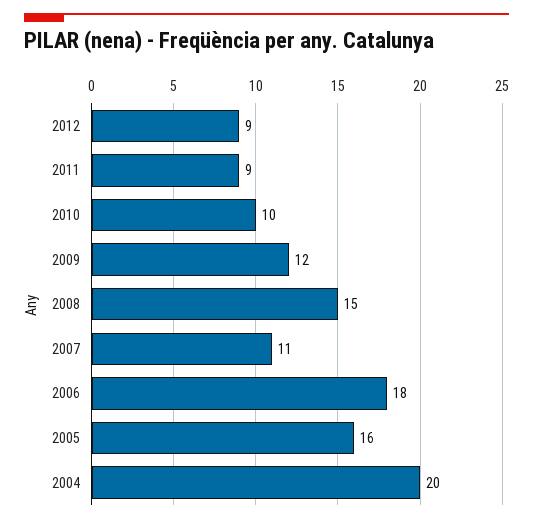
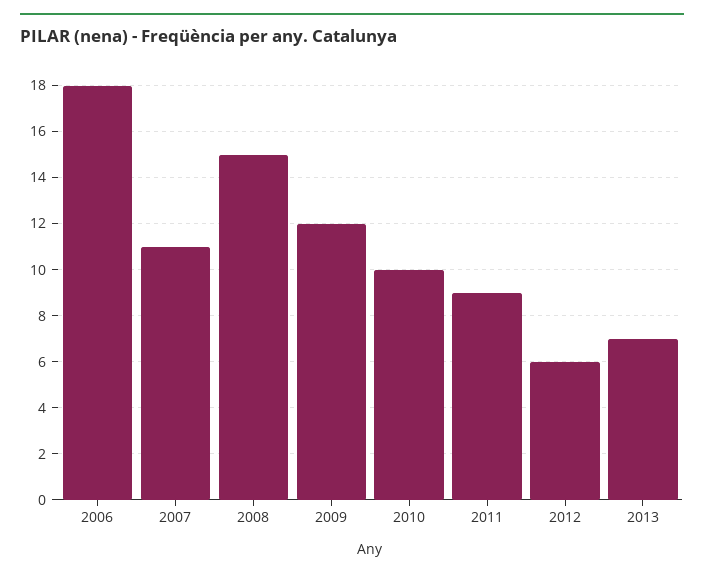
2012: 9 -> 6
2005: 16 -> none
2004: 20 -> none
2013: none -> 7

